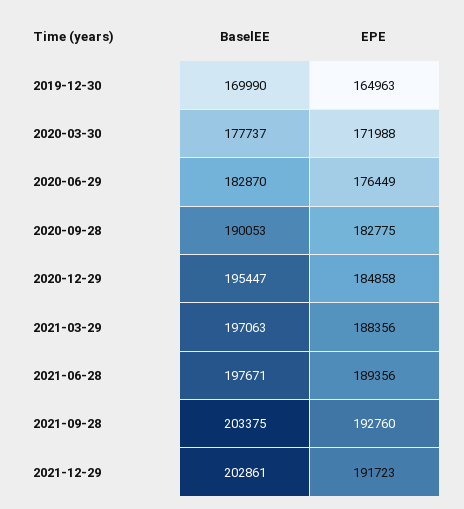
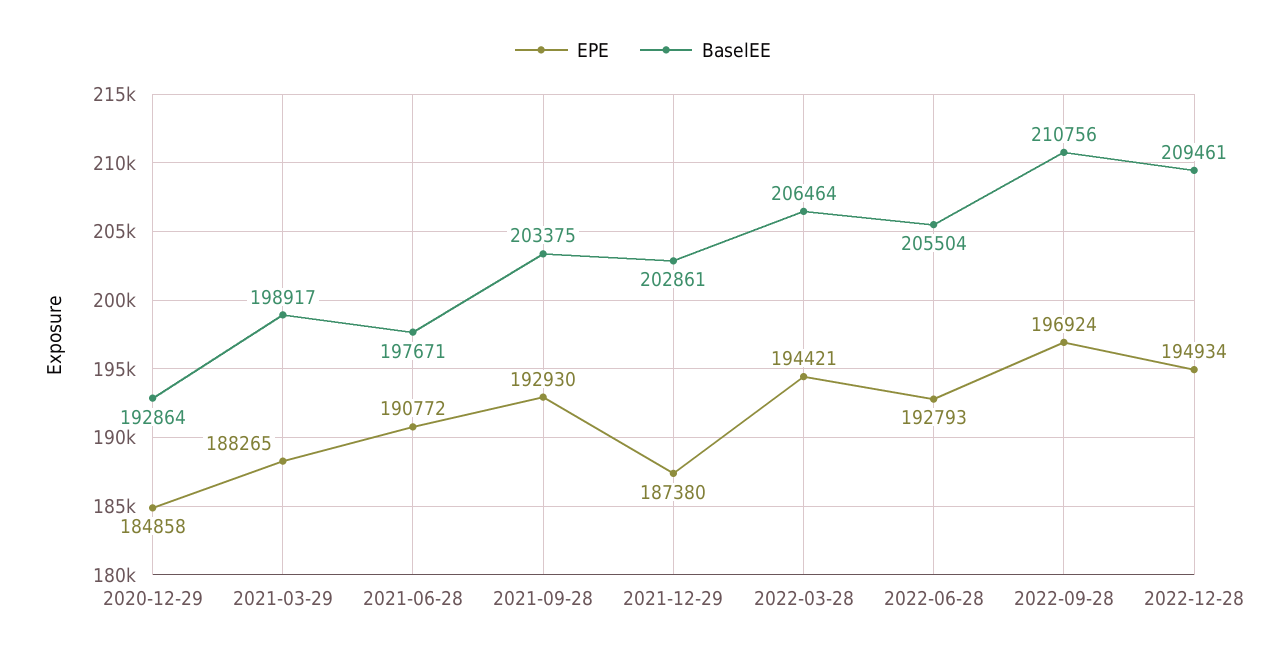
BaselEE, 2019-12-30: 169990 -> none
EPE, 2019-12-30: 164963 -> none
BaselEE, 2020-03-30: 177737 -> none
EPE, 2020-03-30: 171988 -> none
BaselEE, 2020-06-29: 182870 -> none
EPE, 2020-06-29: 176449 -> none
BaselEE, 2020-09-28: 190053 -> none
EPE, 2020-09-28: 182775 -> none
BaselEE, 2020-12-29: 195447 -> 192864
BaselEE, 2021-03-29: 197063 -> 198917
EPE, 2021-03-29: 188356 -> 188265
EPE, 2021-06-28: 189356 -> 190772
EPE, 2021-09-28: 192760 -> 192930
EPE, 2021-12-29: 191723 -> 187380
EPE, 2022-03-28: none -> 194421
BaselEE, 2022-03-28: none -> 206464
EPE, 2022-06-28: none -> 192793
BaselEE, 2022-06-28: none -> 205504
EPE, 2022-09-28: none -> 196924
BaselEE, 2022-09-28: none -> 210756
EPE, 2022-12-28: none -> 194934
BaselEE, 2022-12-28: none -> 209461

